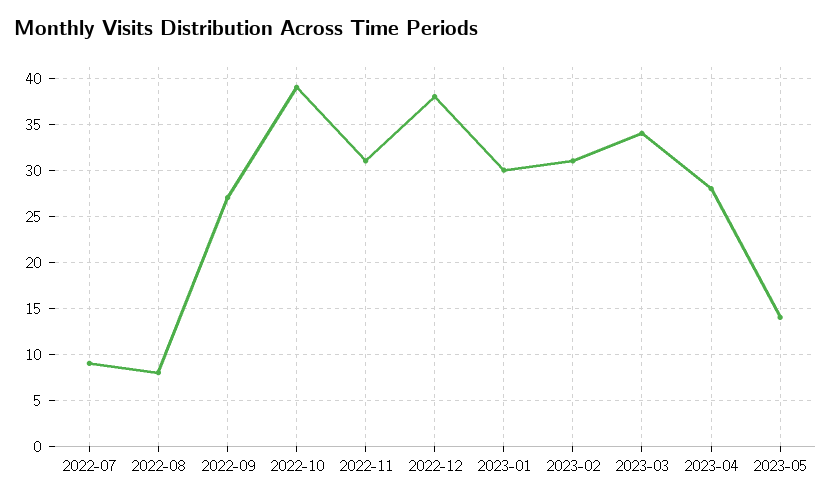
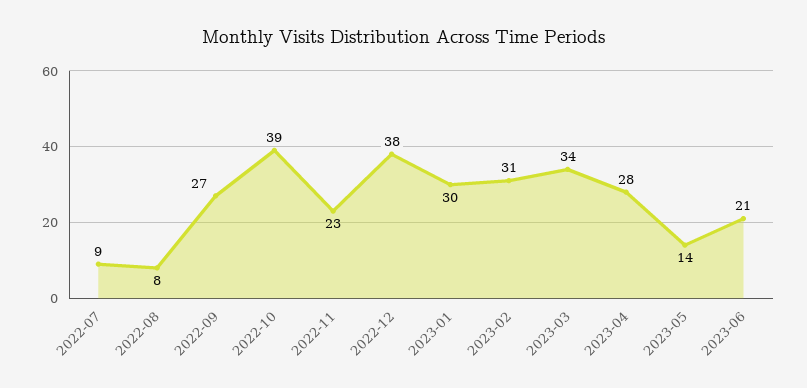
2022-11: 31 -> 23
2023-06: none -> 21

